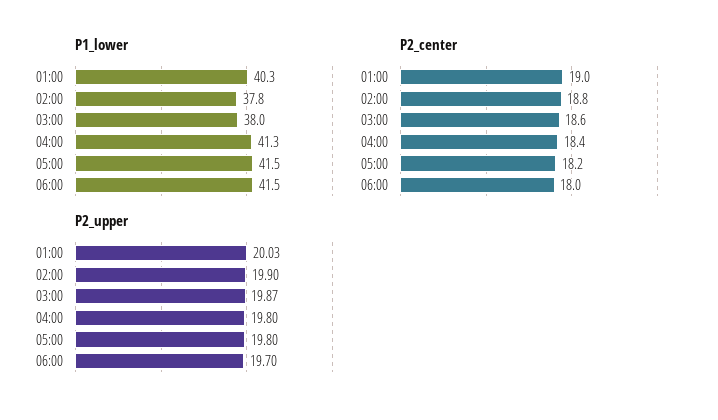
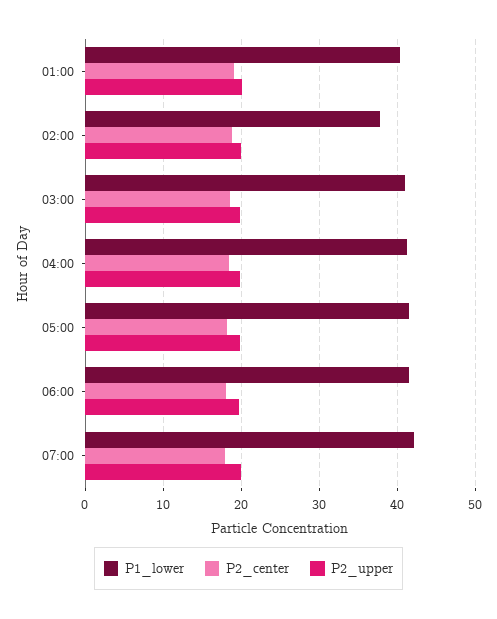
P1_lower, 03:00: 38 -> 41
P1_lower, 07:00: none -> 42
P2_center, 07:00: none -> 18
P2_upper, 07:00: none -> 20

